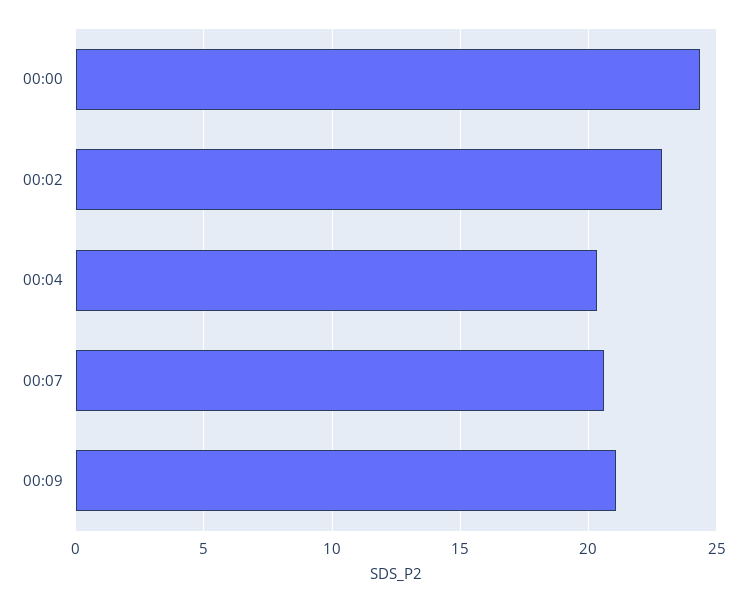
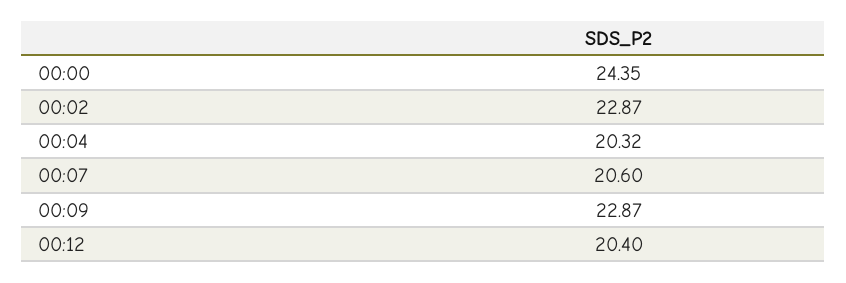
00:09: 21 -> 22.87
00:12: none -> 20.4

